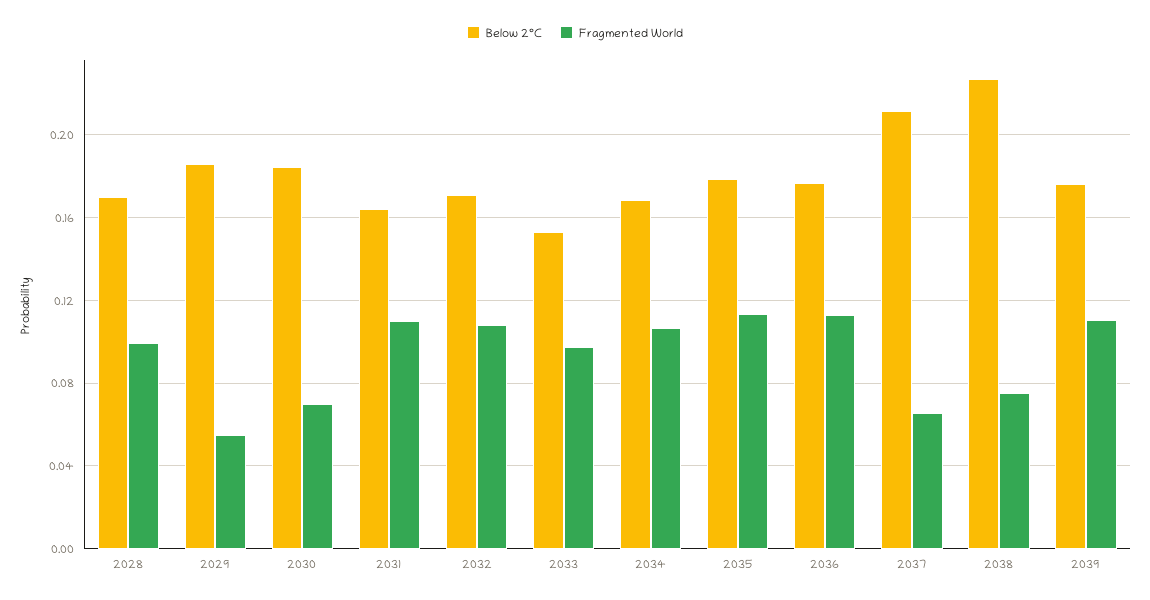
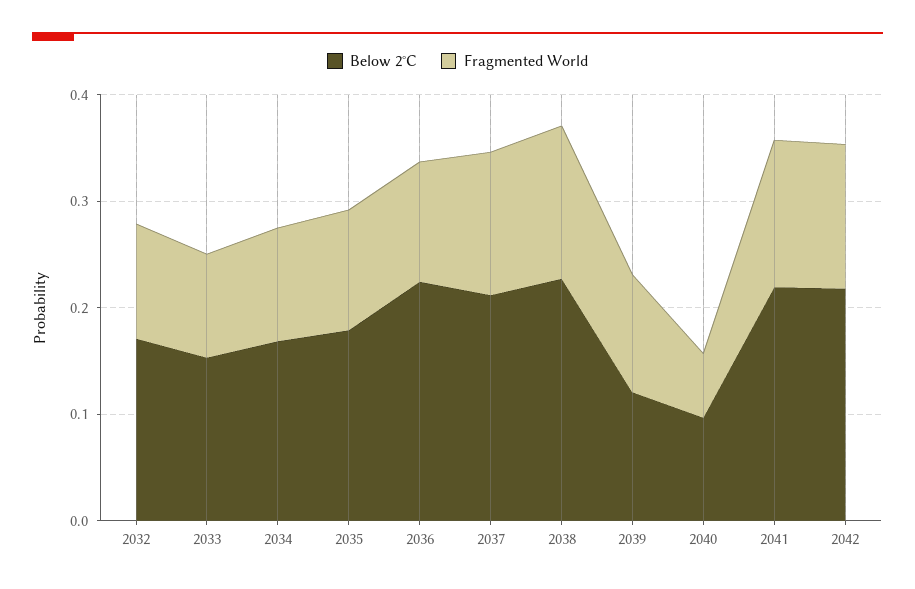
Below 2°C, 2028: 0.17 -> none
Fragmented World, 2028: 0.1 -> none
Below 2°C, 2029: 0.185 -> none
Fragmented World, 2029: 0.055 -> none
Below 2°C, 2030: 0.185 -> none
Fragmented World, 2030: 0.07 -> none
Below 2°C, 2031: 0.165 -> none
Fragmented World, 2031: 0.11 -> none
Below 2°C, 2036: 0.175 -> 0.22
Fragmented World, 2037: 0.065 -> 0.14
Fragmented World, 2038: 0.075 -> 0.14
Below 2°C, 2039: 0.175 -> 0.12
Below 2°C, 2040: none -> 0.1
Fragmented World, 2040: none -> 0.06
Below 2°C, 2041: none -> 0.22
Fragmented World, 2041: none -> 0.14
Below 2°C, 2042: none -> 0.22
Fragmented World, 2042: none -> 0.14

